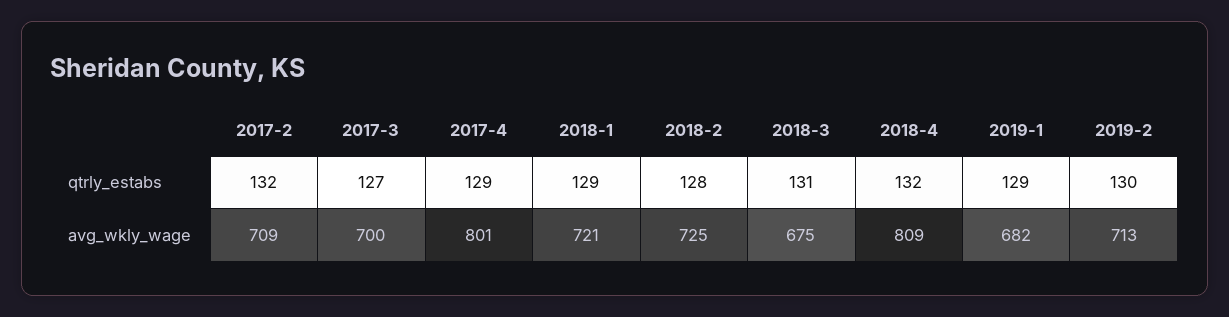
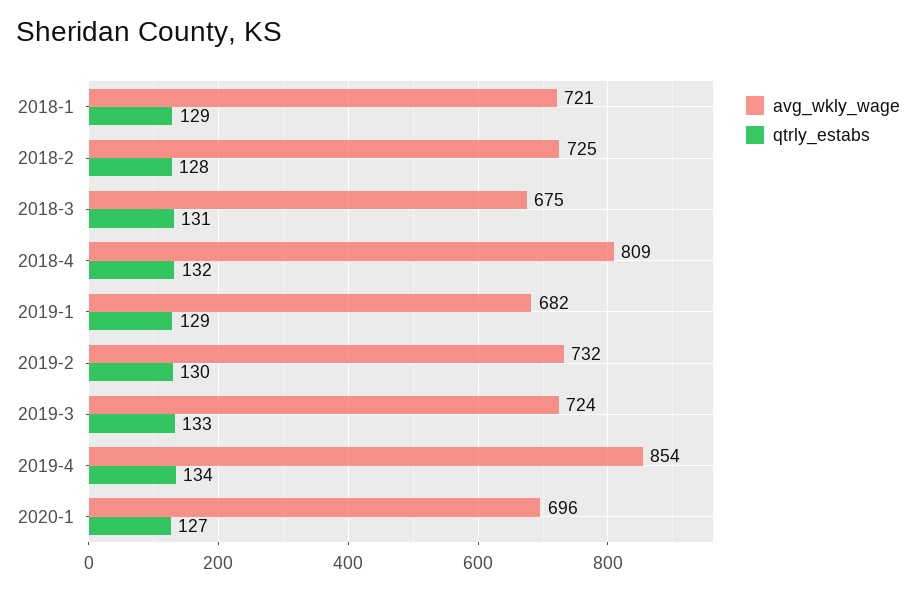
qtrly_estabs, 2017-2: 132 -> none
qtrly_estabs, 2017-3: 127 -> none
qtrly_estabs, 2017-4: 129 -> none
avg_wkly_wage, 2017-2: 709 -> none
avg_wkly_wage, 2017-3: 700 -> none
avg_wkly_wage, 2017-4: 801 -> none
avg_wkly_wage, 2019-2: 713 -> 732
avg_wkly_wage, 2019-3: none -> 724
qtrly_estabs, 2019-3: none -> 133
avg_wkly_wage, 2019-4: none -> 854
qtrly_estabs, 2019-4: none -> 134
avg_wkly_wage, 2020-1: none -> 696
qtrly_estabs, 2020-1: none -> 127

